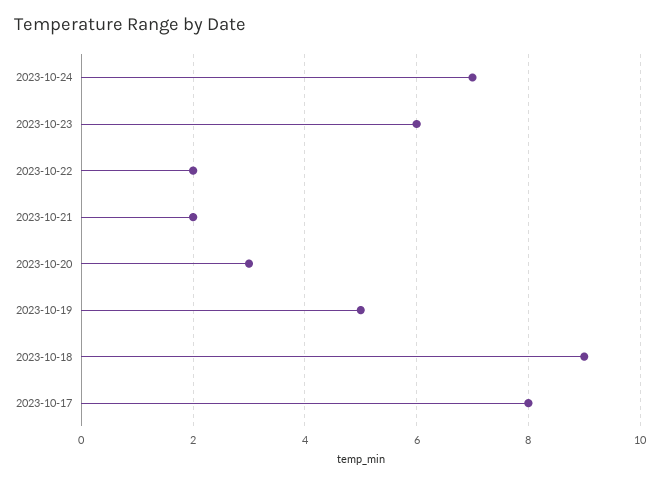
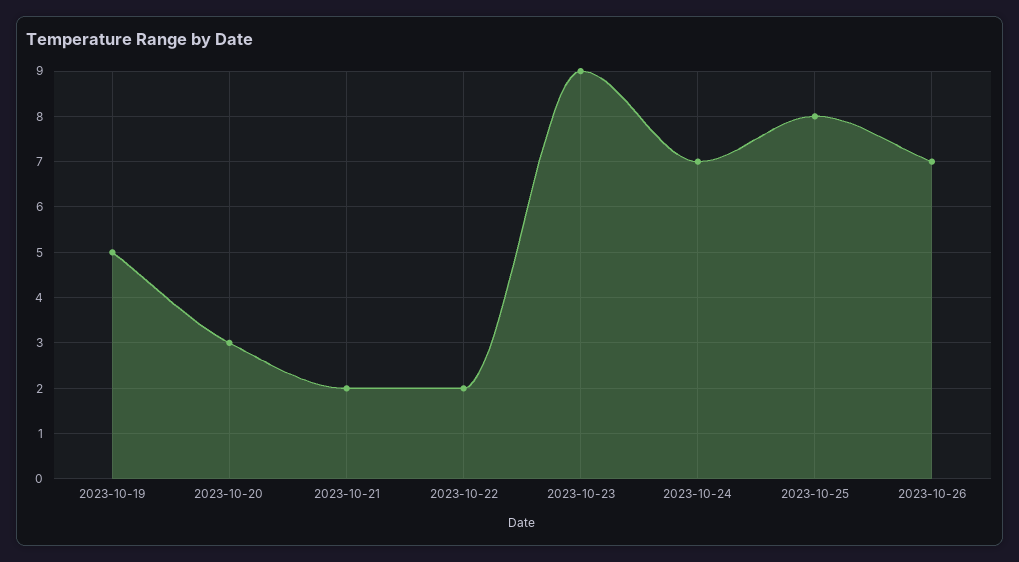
2023-10-23: 6 -> 9
2023-10-18: 9 -> none
2023-10-17: 8 -> none
2023-10-25: none -> 8
2023-10-26: none -> 7

